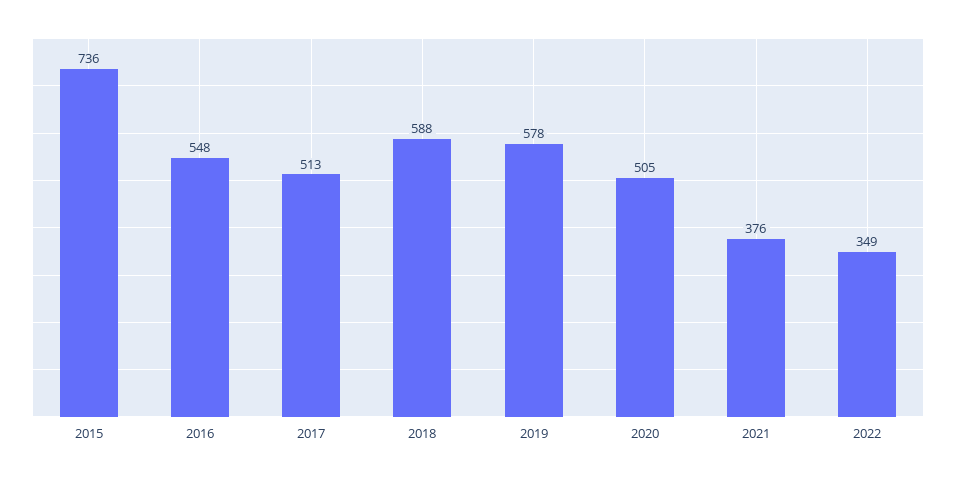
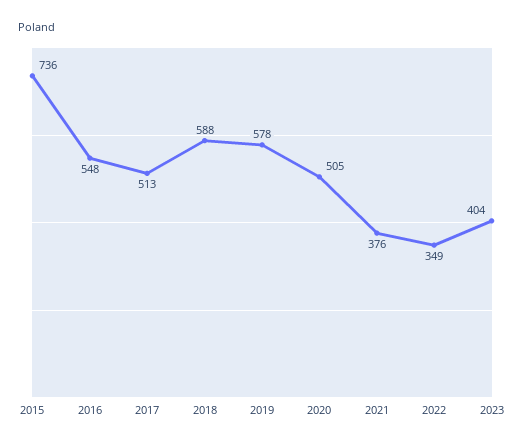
2023: none -> 404

